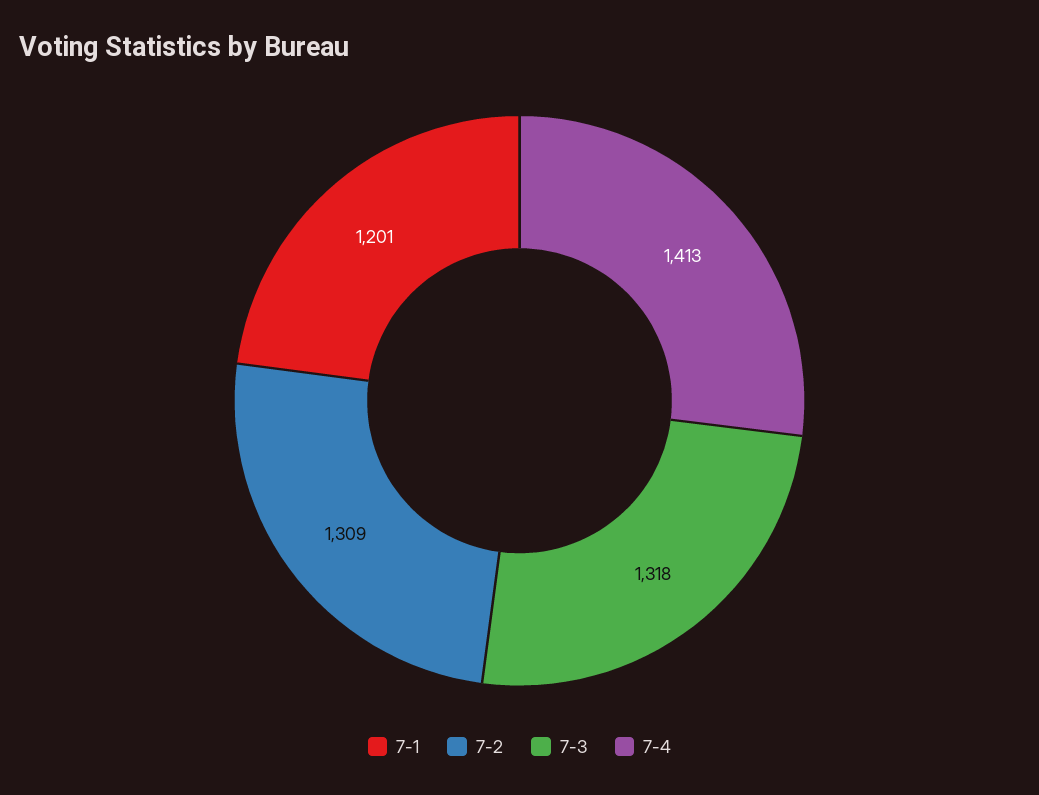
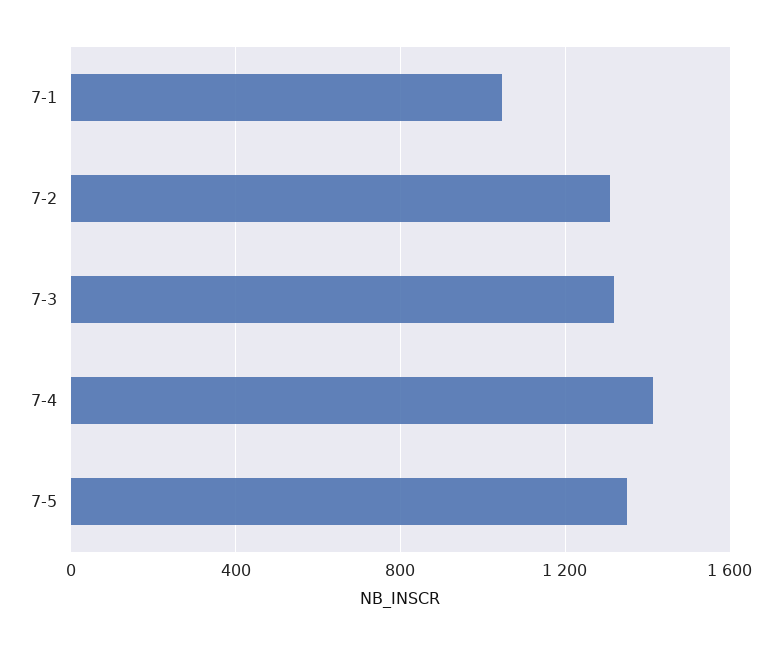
7-1: 1201 -> 1050
7-5: none -> 1350

